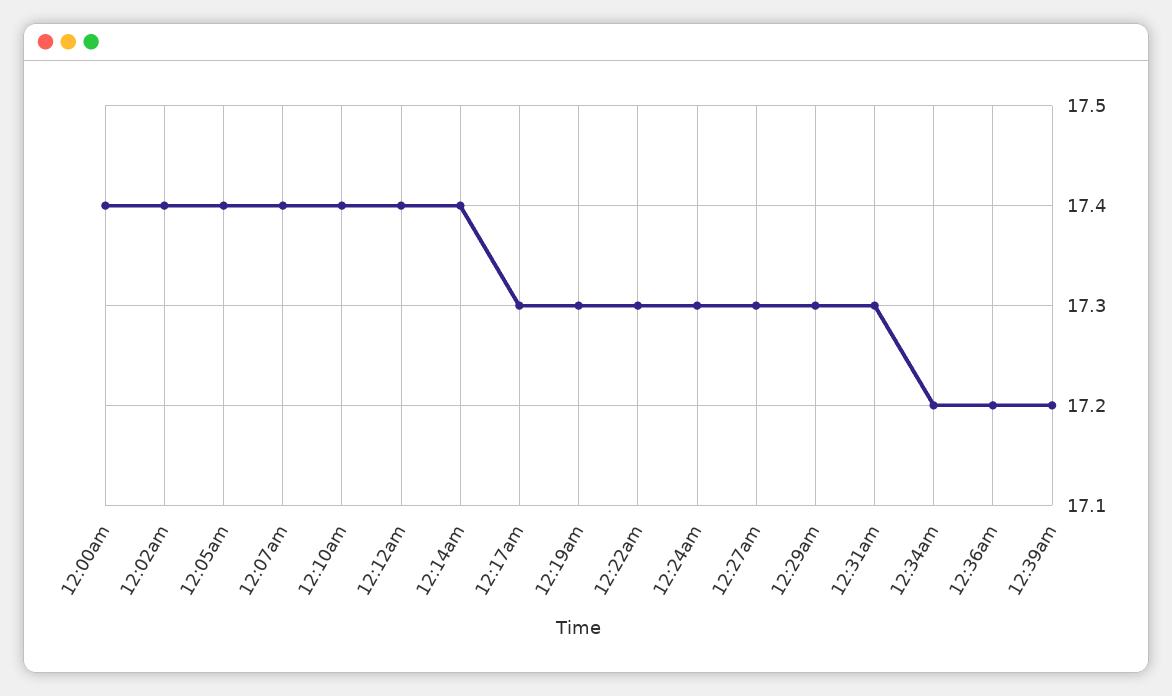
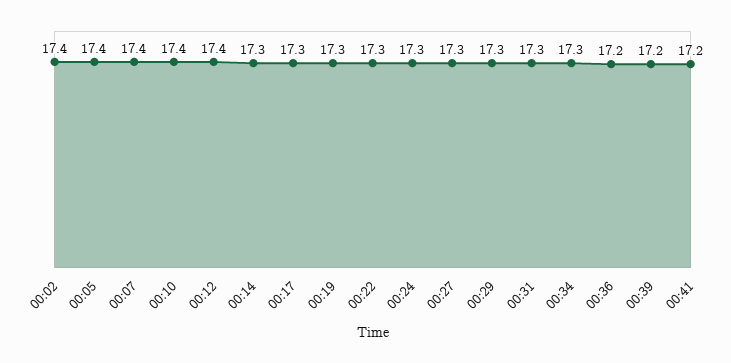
12:00am: 17.4 -> none
12:14am: 17.4 -> 17.3
12:34am: 17.2 -> 17.3
00:41: none -> 17.2

